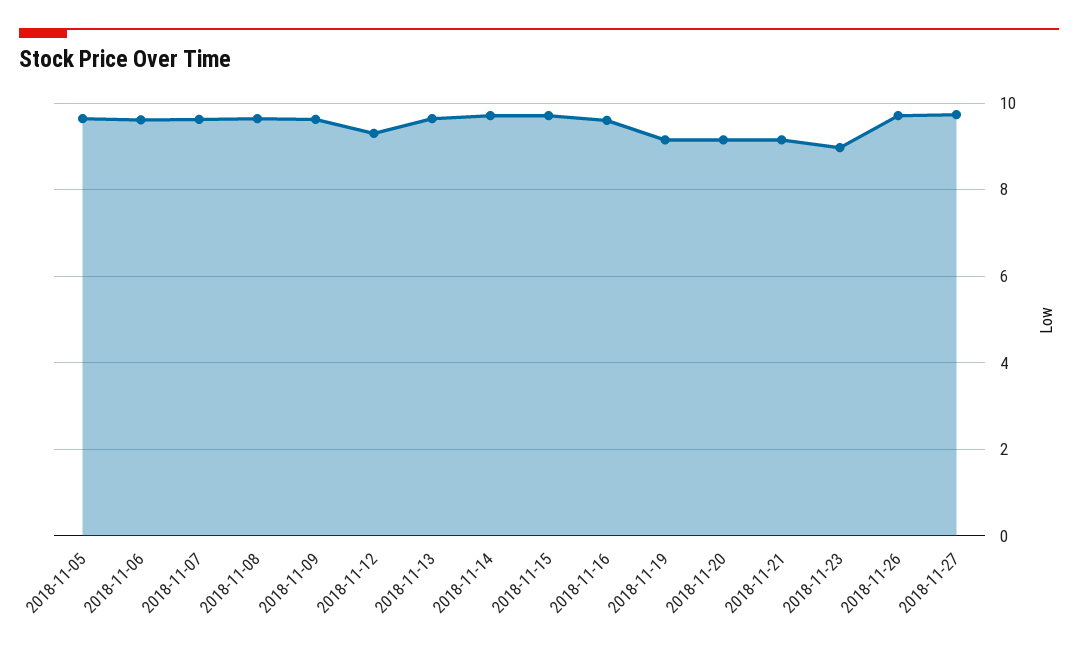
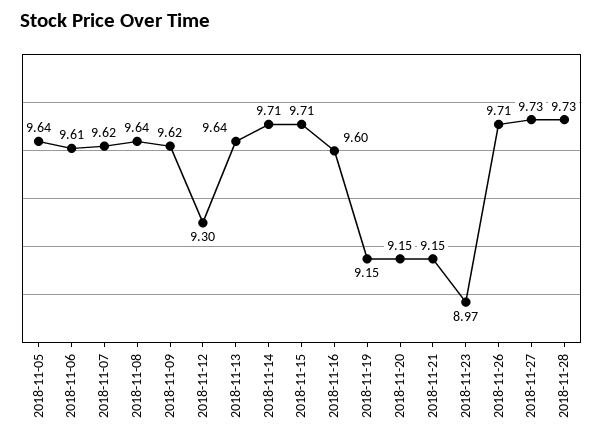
2018-11-28: none -> 9.73

